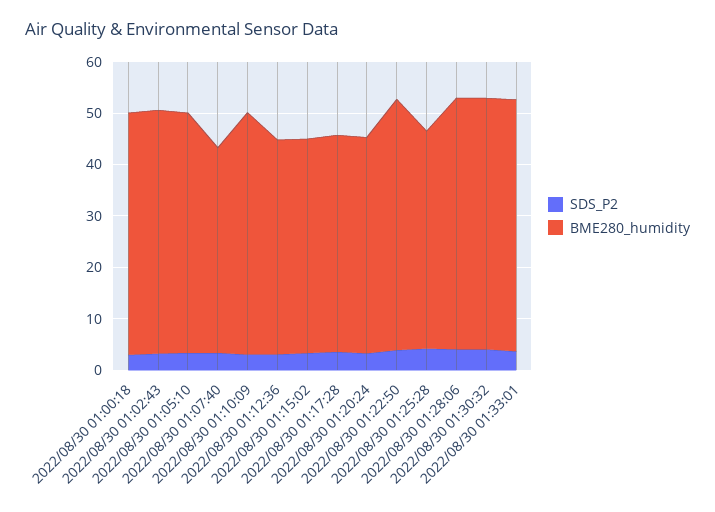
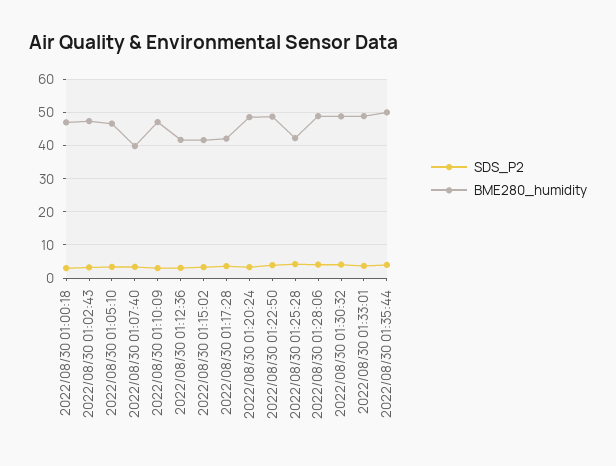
BME280_humidity, 2022/08/30 01:20:24: 42 -> 48
SDS_P2, 2022/08/30 01:35:44: none -> 4
BME280_humidity, 2022/08/30 01:35:44: none -> 50

